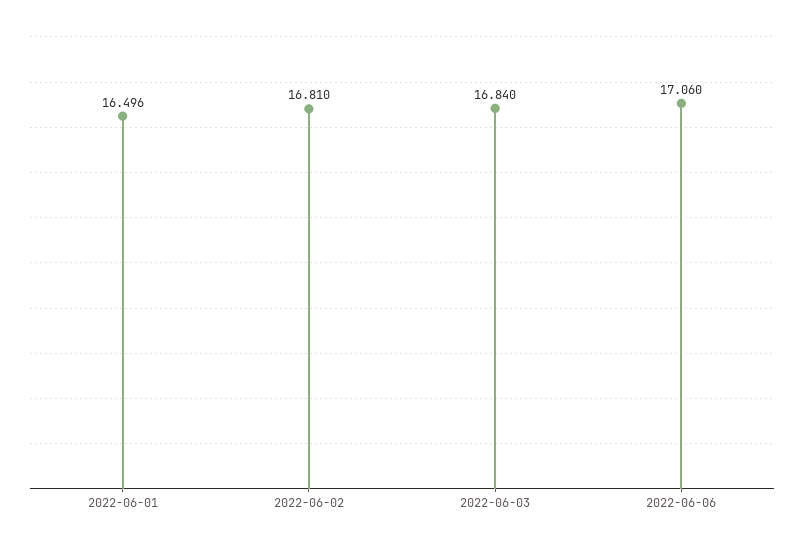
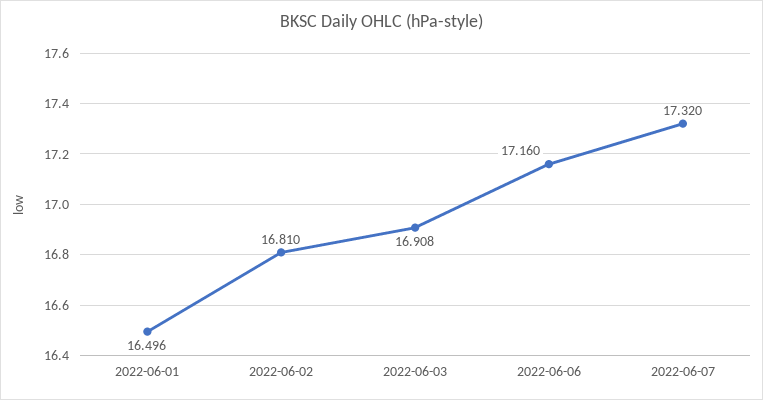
2022-06-03: 16.84 -> 16.908
2022-06-06: 17.06 -> 17.16
2022-06-07: none -> 17.32

